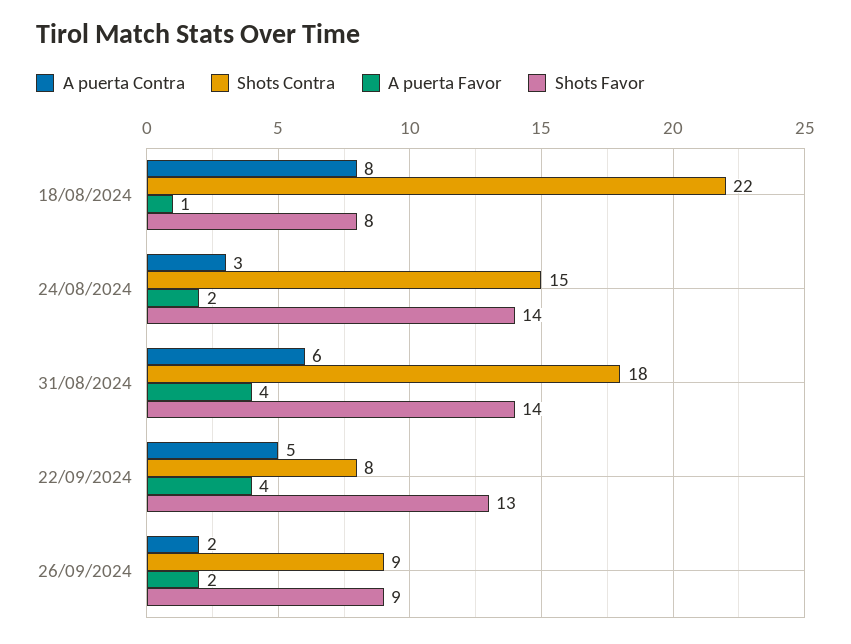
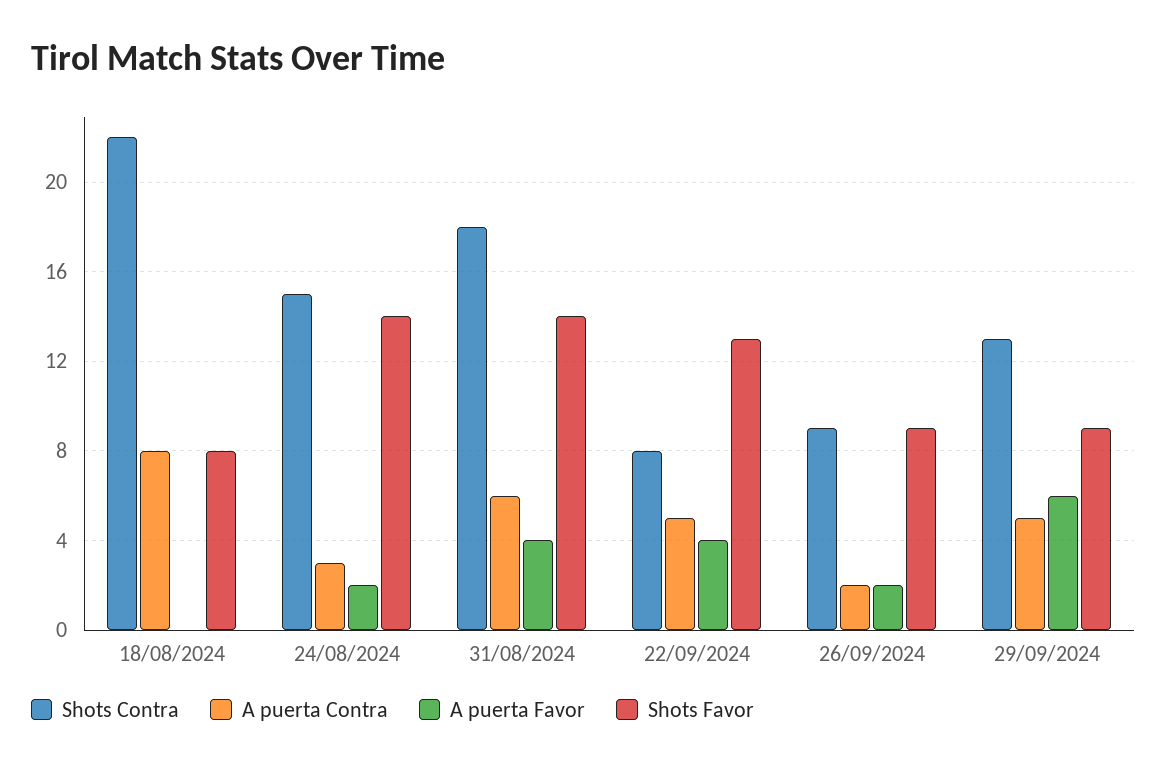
A puerta Favor, 18/08/2024: 1 -> 0
Shots Contra, 29/09/2024: none -> 13
A puerta Contra, 29/09/2024: none -> 5
A puerta Favor, 29/09/2024: none -> 6
Shots Favor, 29/09/2024: none -> 9

